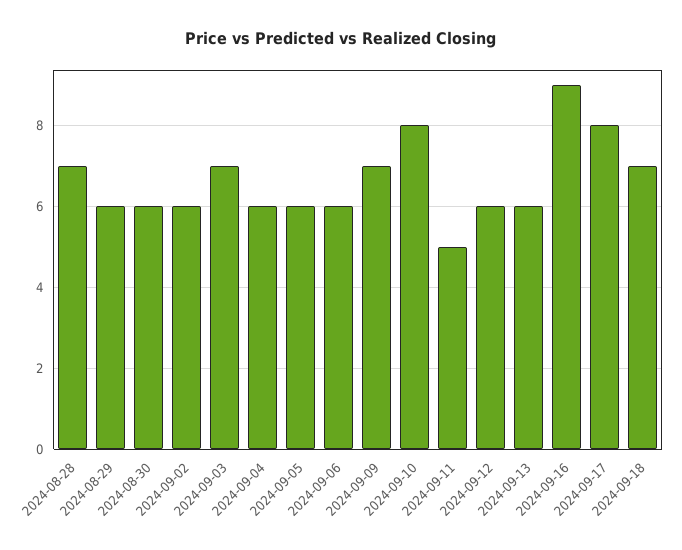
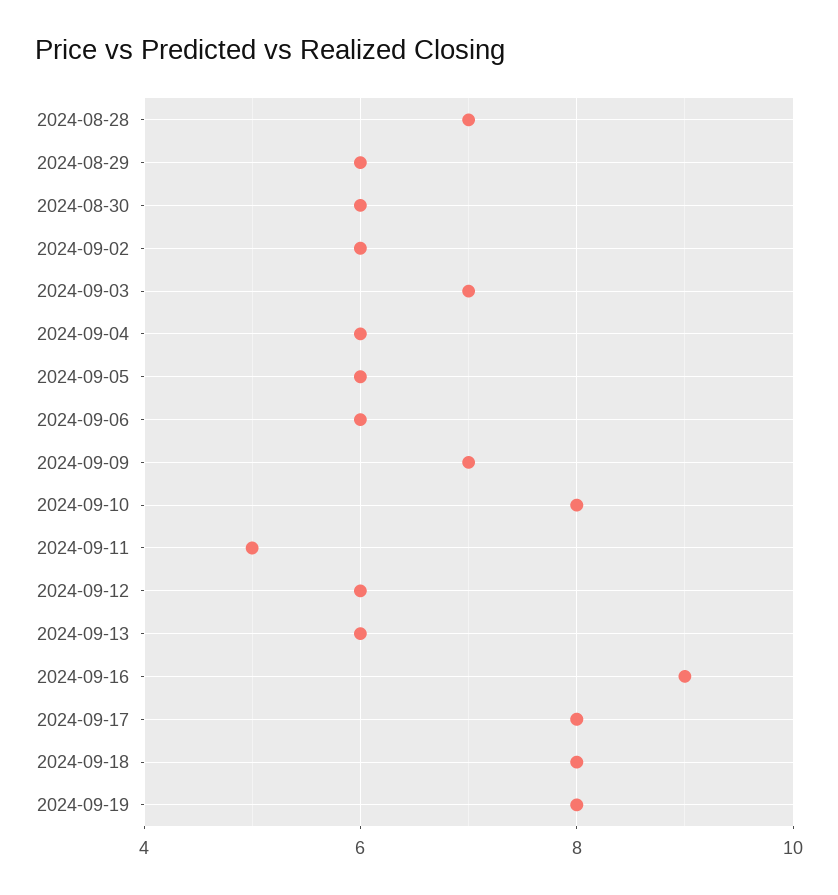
2024-09-18: 7 -> 8
2024-09-19: none -> 8

